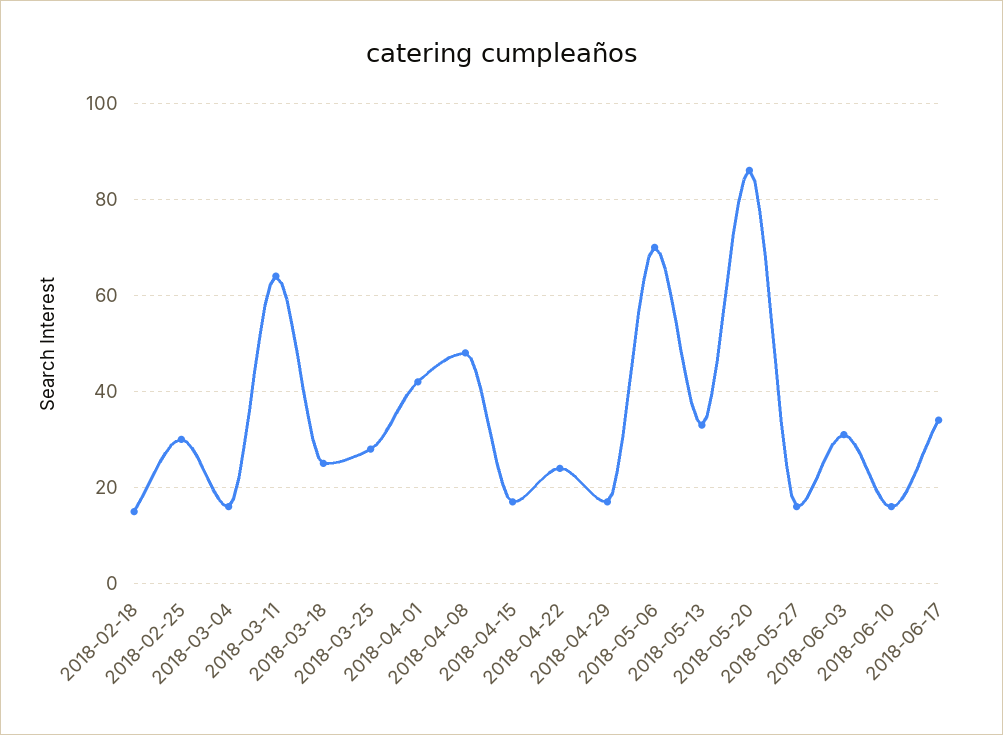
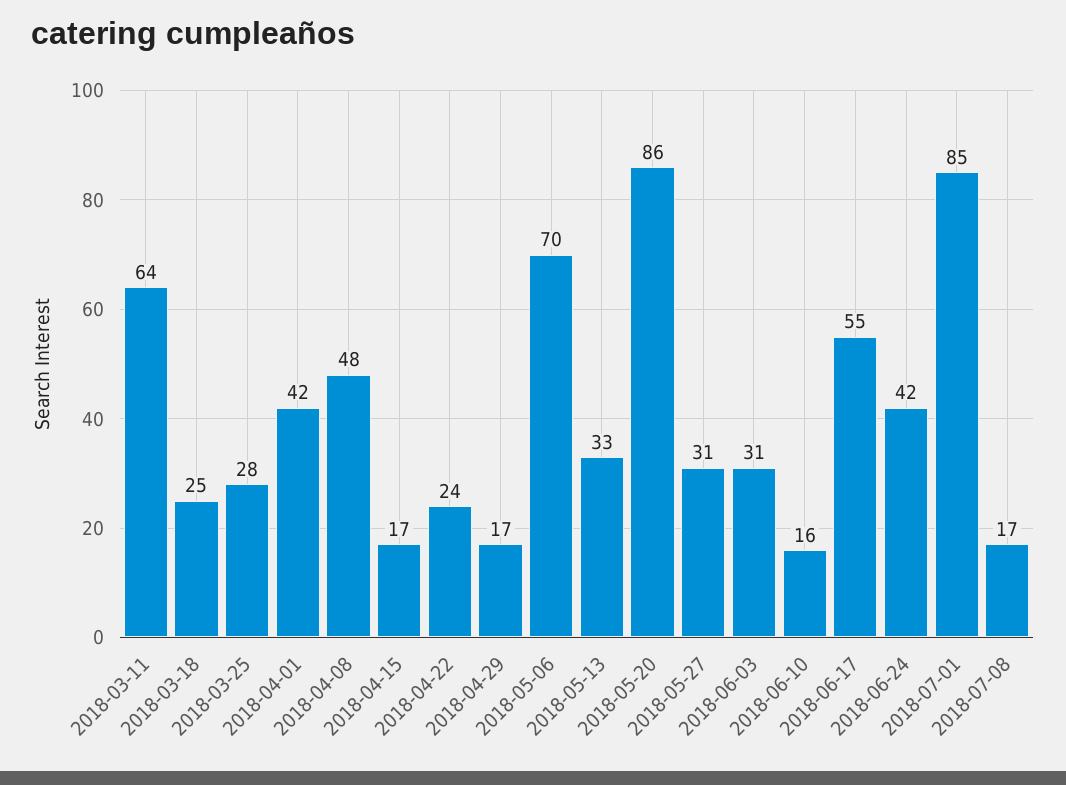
2018-02-18: 15 -> none
2018-02-25: 30 -> none
2018-03-04: 15 -> none
2018-05-27: 15 -> 31
2018-06-17: 35 -> 55
2018-06-24: none -> 42
2018-07-01: none -> 85
2018-07-08: none -> 17

